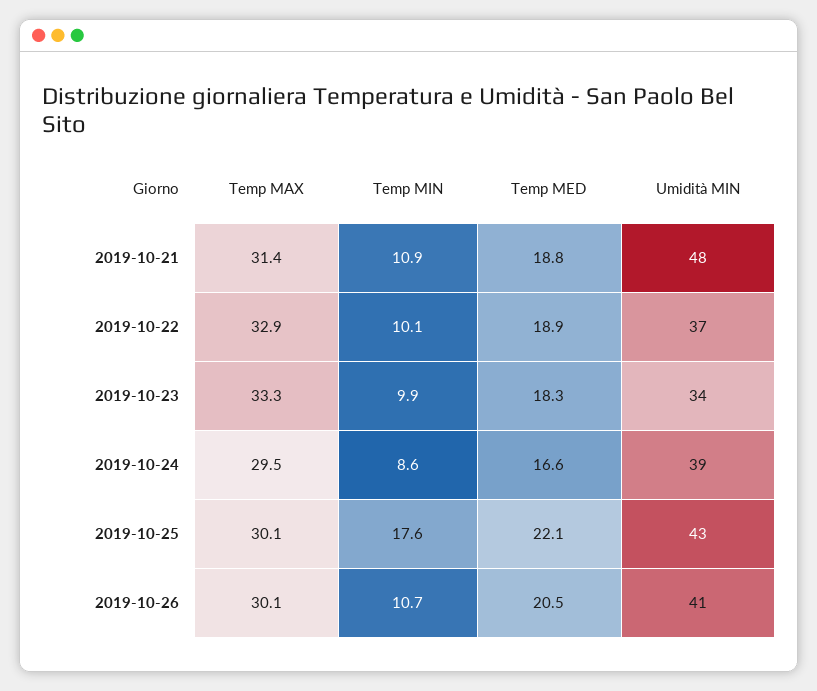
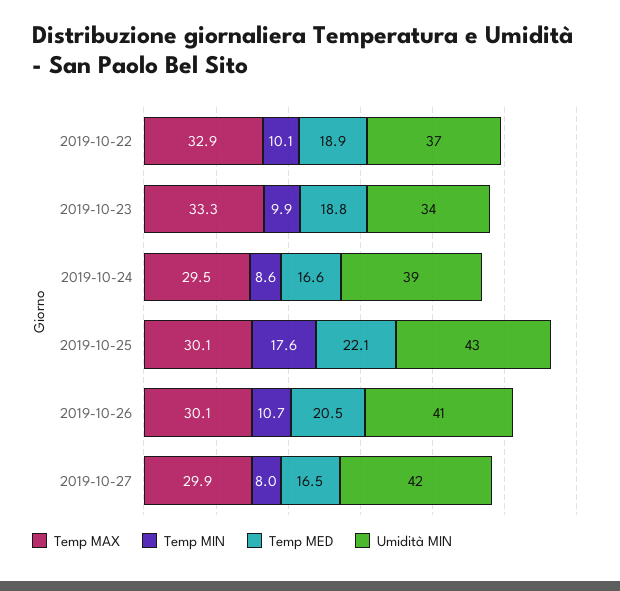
Temp MAX, 2019-10-21: 31.4 -> none
Temp MIN, 2019-10-21: 10.9 -> none
Temp MED, 2019-10-21: 18.8 -> none
Umidità MIN, 2019-10-21: 48 -> none
Temp MED, 2019-10-23: 18.3 -> 18.8
Temp MAX, 2019-10-27: none -> 29.9
Temp MIN, 2019-10-27: none -> 8
Temp MED, 2019-10-27: none -> 16.5
Umidità MIN, 2019-10-27: none -> 42

